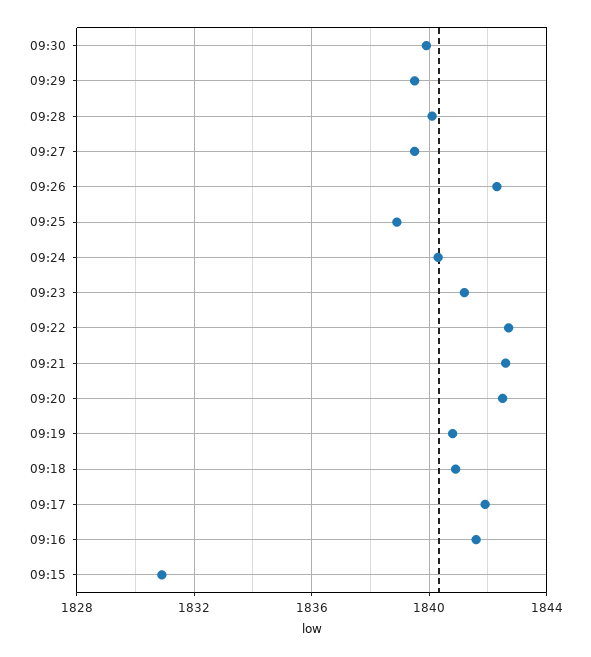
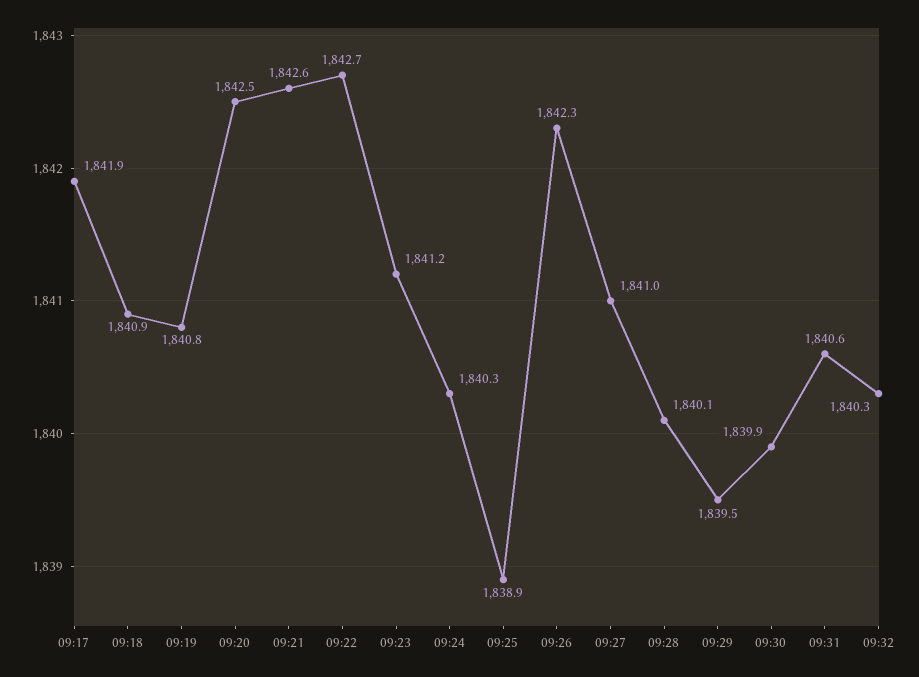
09:27: 1839.5 -> 1841
09:16: 1841.5 -> none
09:15: 1831 -> none
09:31: none -> 1840.6
09:32: none -> 1840.3

